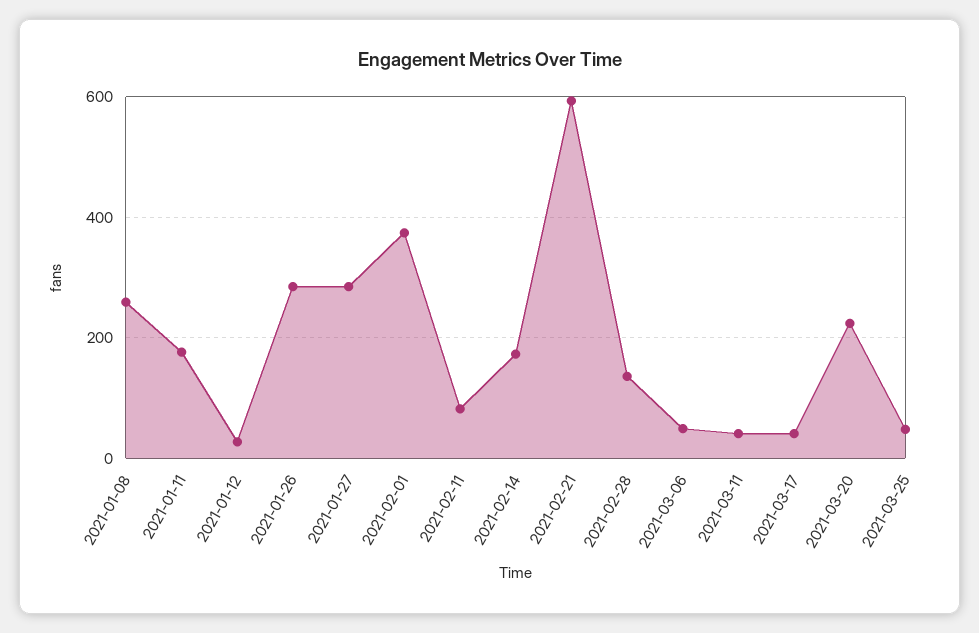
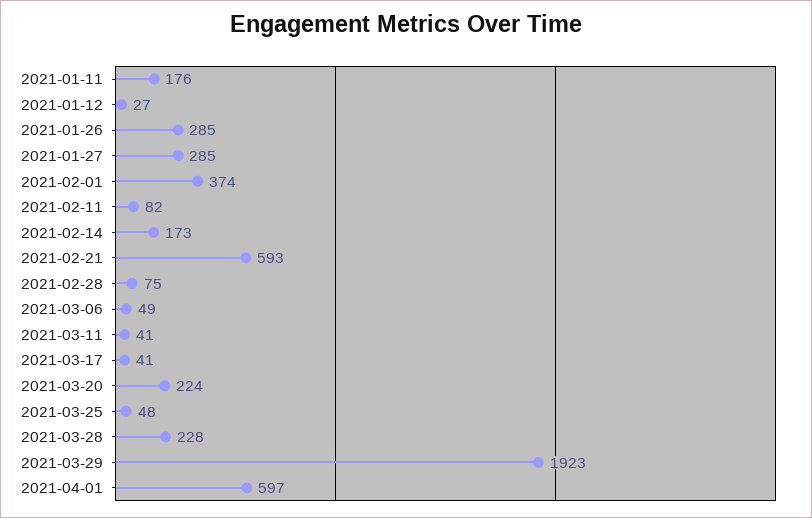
2021-01-08: 260 -> none
2021-02-28: 140 -> 75
2021-03-28: none -> 228
2021-03-29: none -> 1923
2021-04-01: none -> 597

